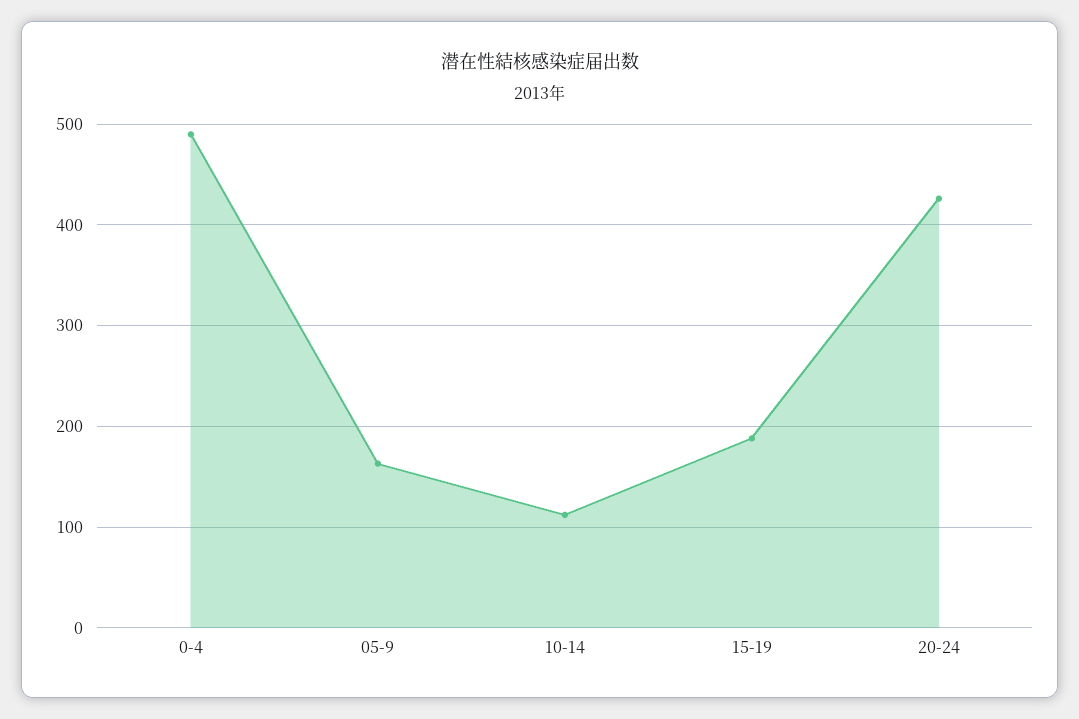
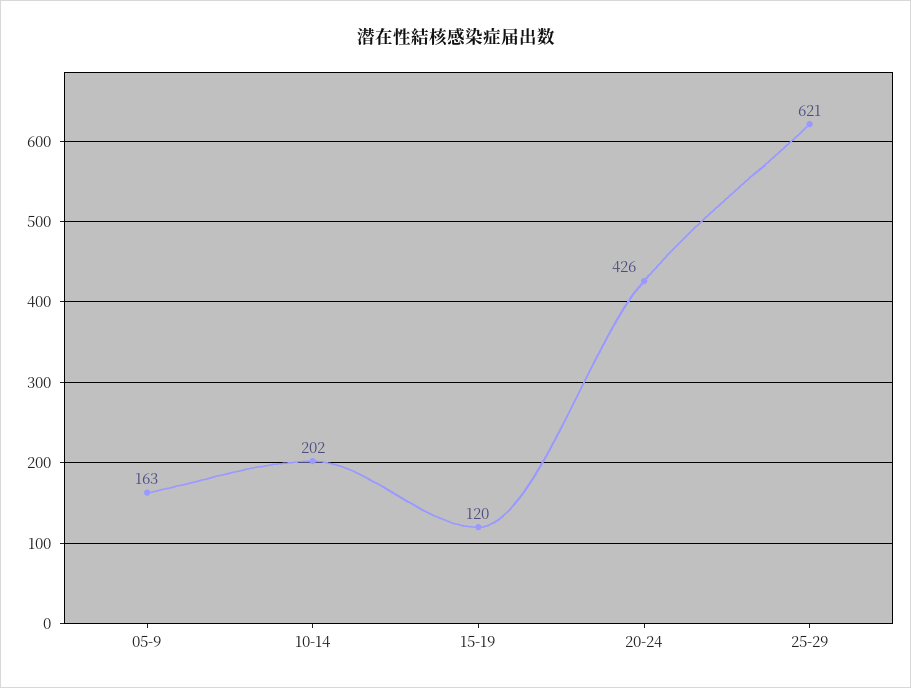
0-4: 490 -> none
10-14: 110 -> 202
15-19: 190 -> 120
25-29: none -> 621

